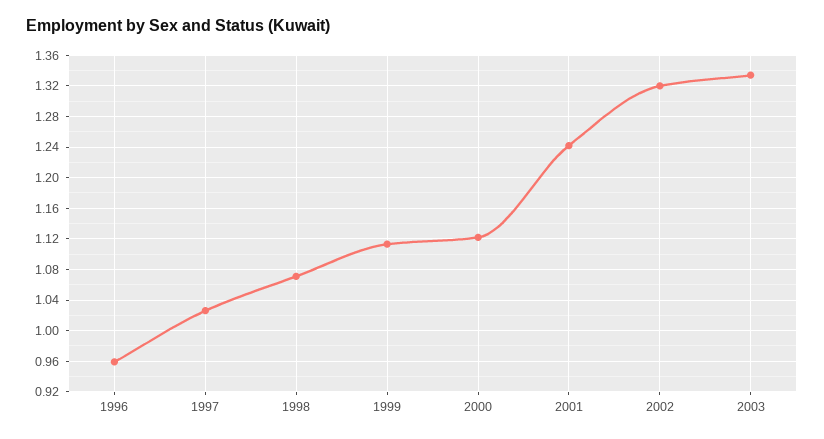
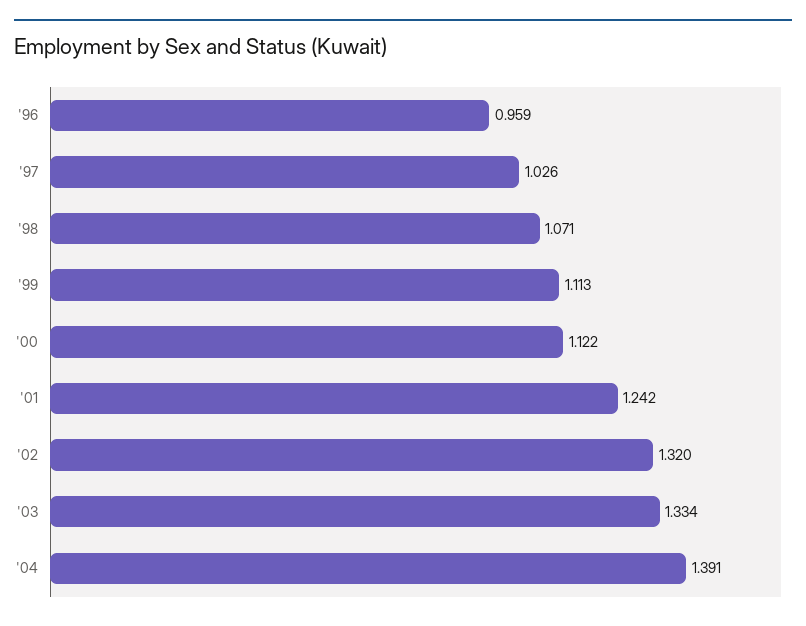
'04: none -> 1.391

